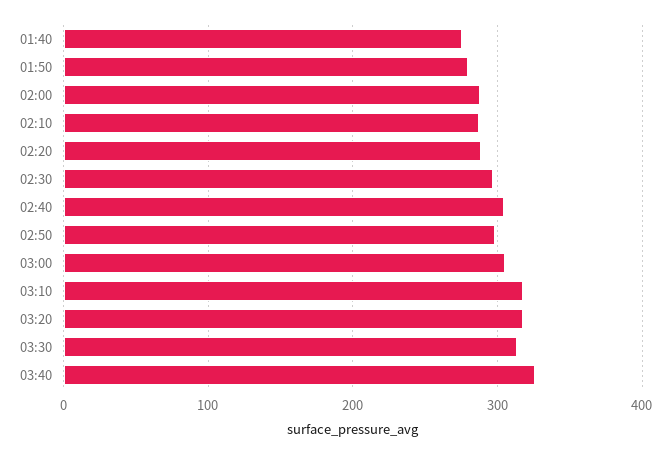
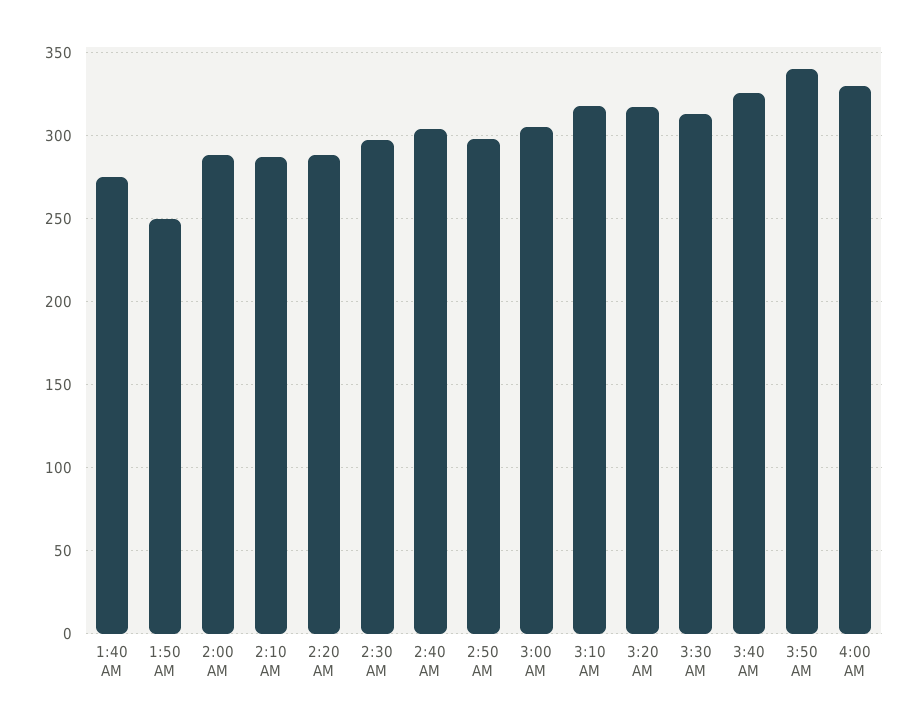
01:50: 280 -> 250
3:50 AM: none -> 340
4:00 AM: none -> 330

